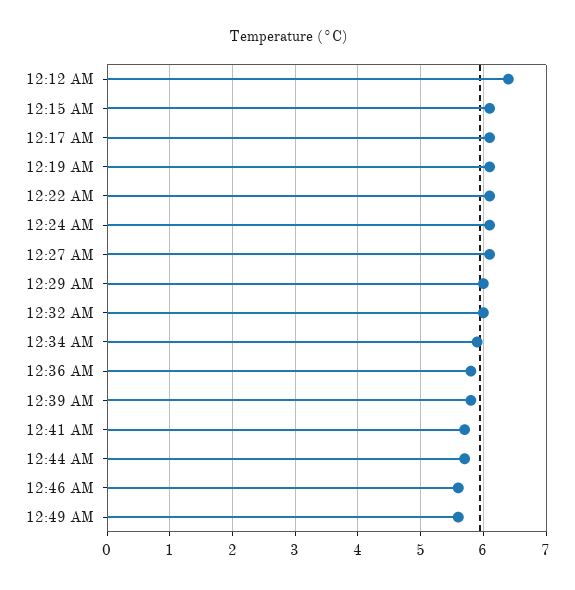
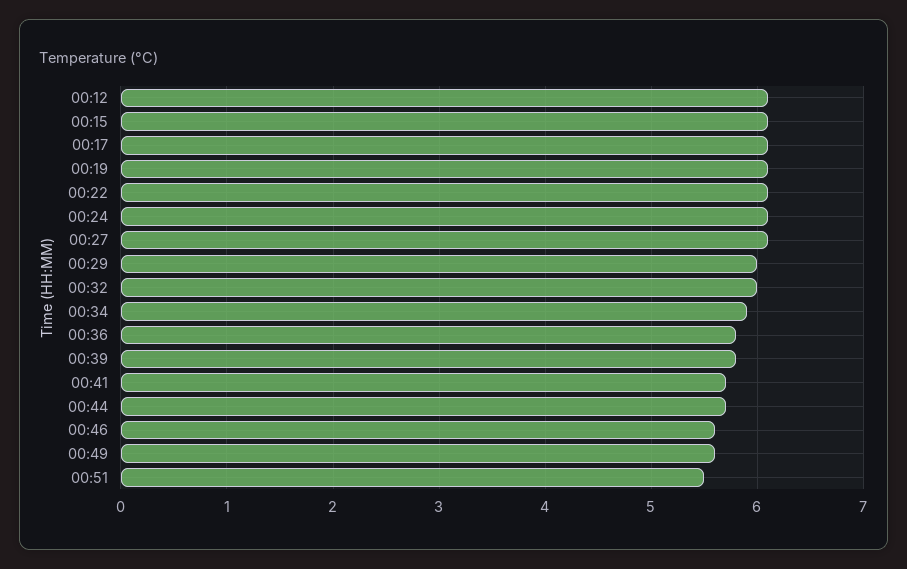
12:12 AM: 6.4 -> 6.1
00:51: none -> 5.5

